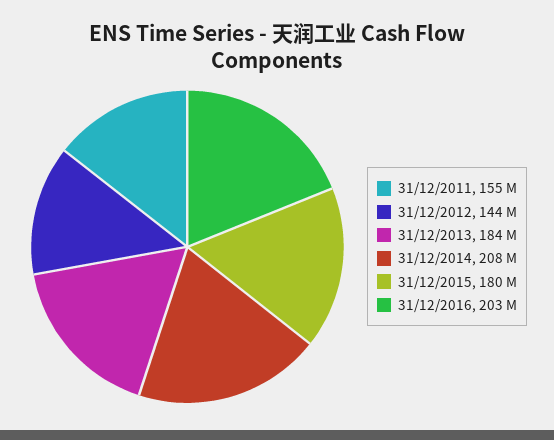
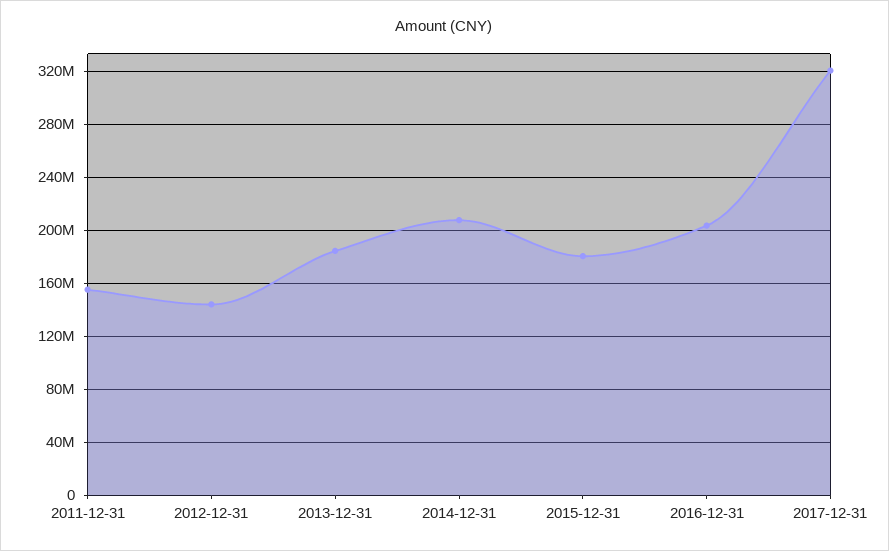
2017-12-31: none -> 320000000

